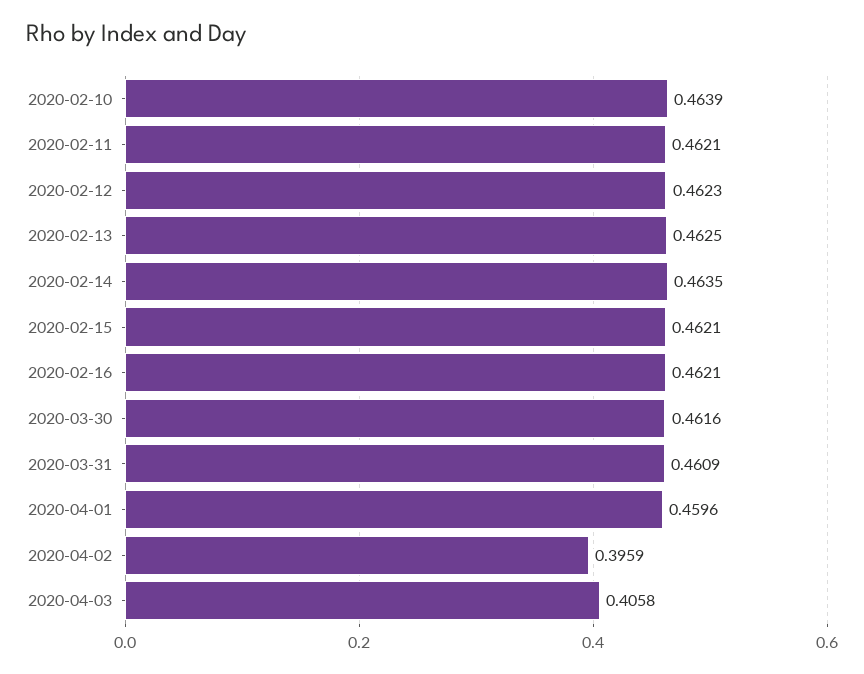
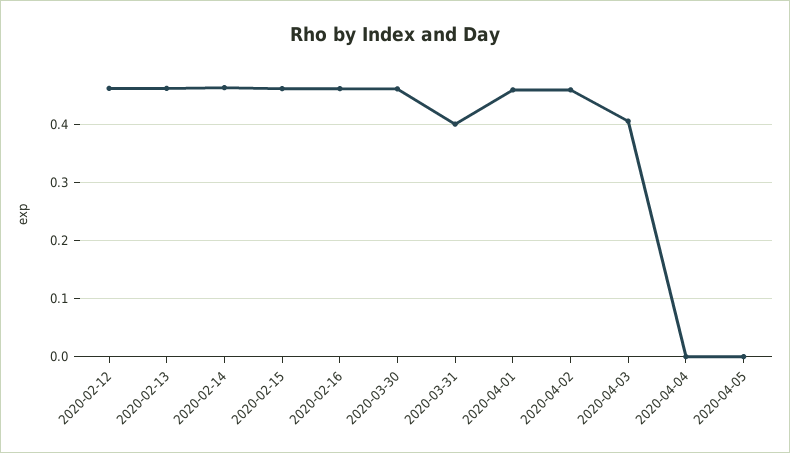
2020-02-10: 0.4639 -> none
2020-02-11: 0.4621 -> none
2020-03-31: 0.4609 -> 0.4
2020-04-02: 0.3959 -> 0.46
2020-04-04: none -> 0
2020-04-05: none -> 0

